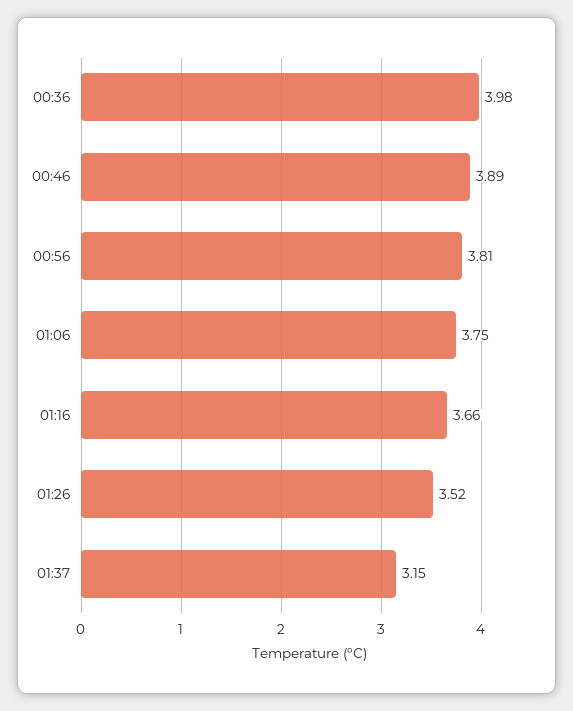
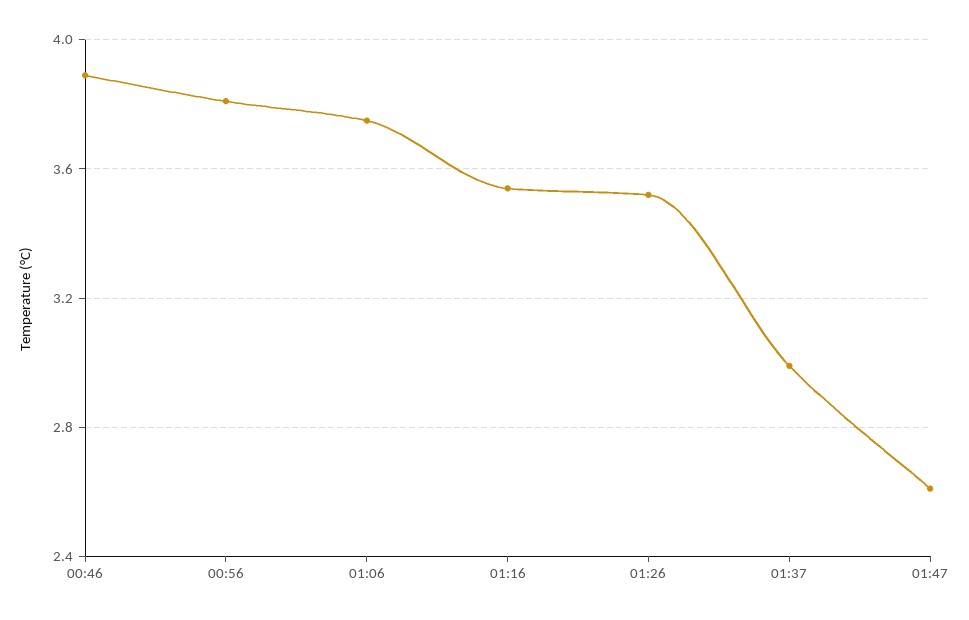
00:36: 3.98 -> none
01:16: 3.66 -> 3.55
01:37: 3.15 -> 3
01:47: none -> 2.6

